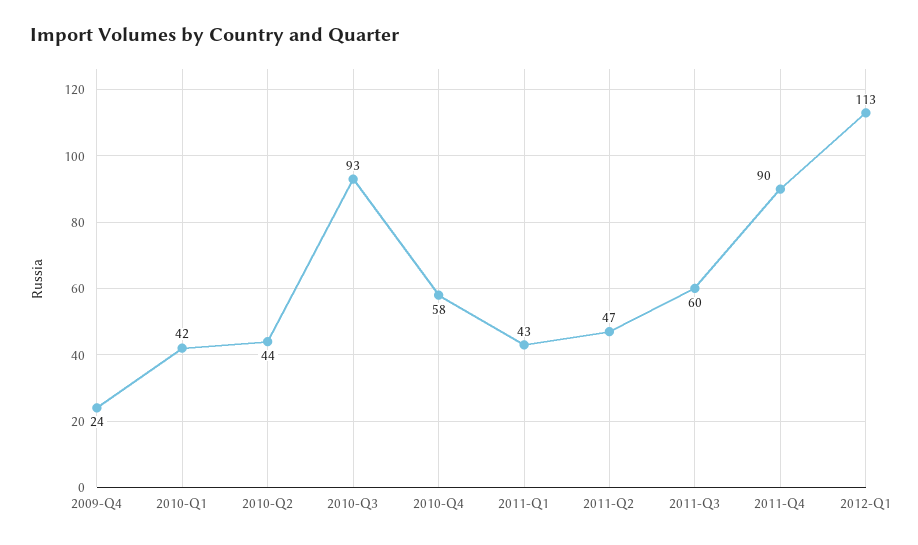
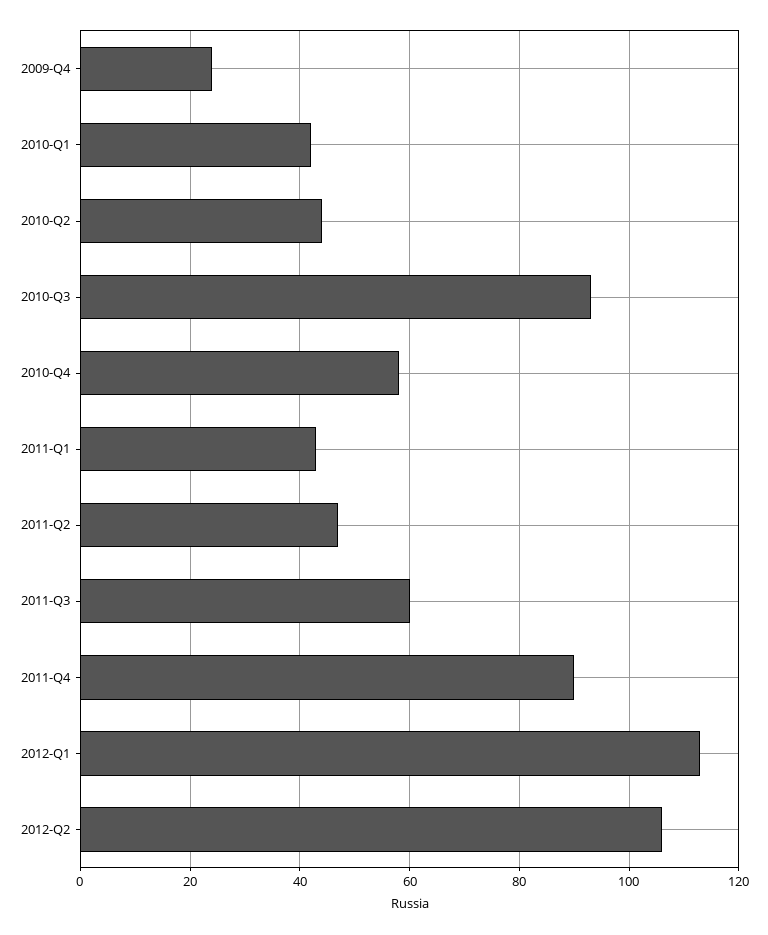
2012-Q2: none -> 105

